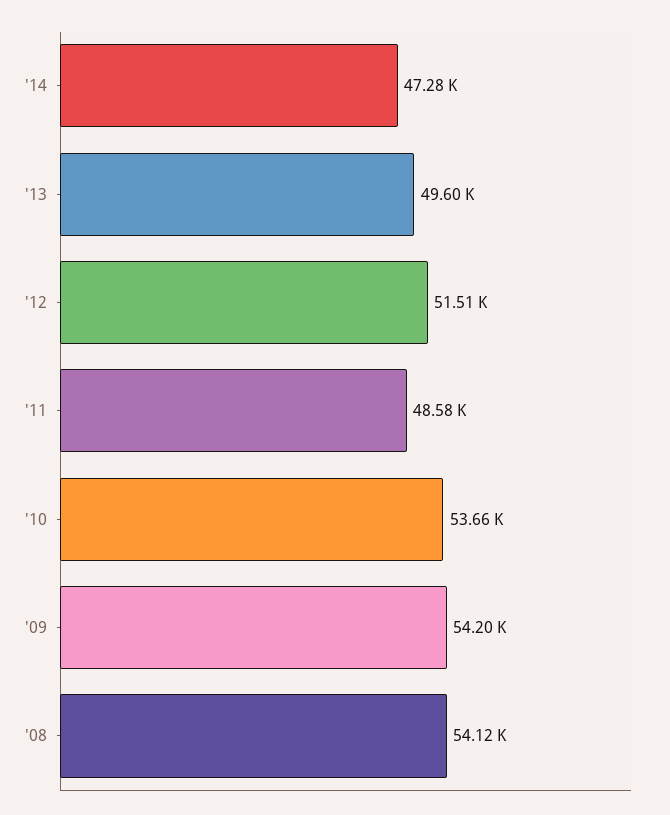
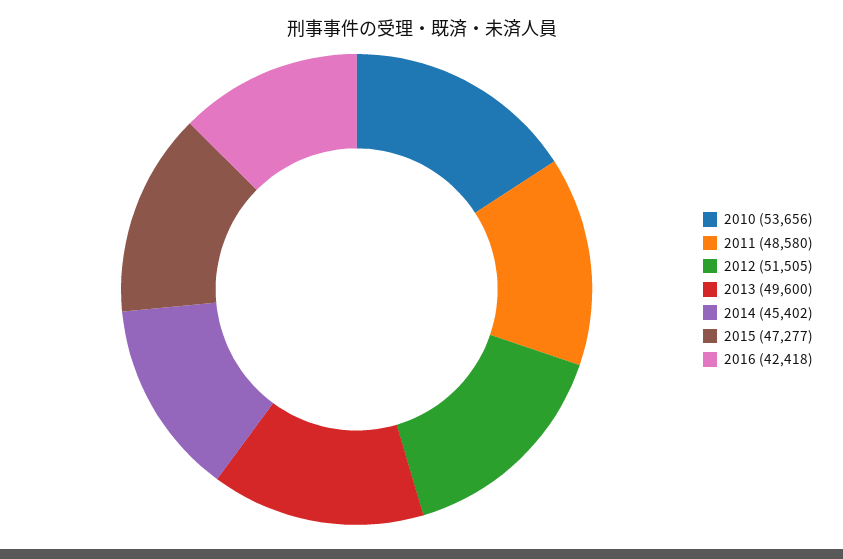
'14: 47280 -> 45402
'09: 54200 -> none
'08: 54120 -> none
2015: none -> 47277
2016: none -> 42418

